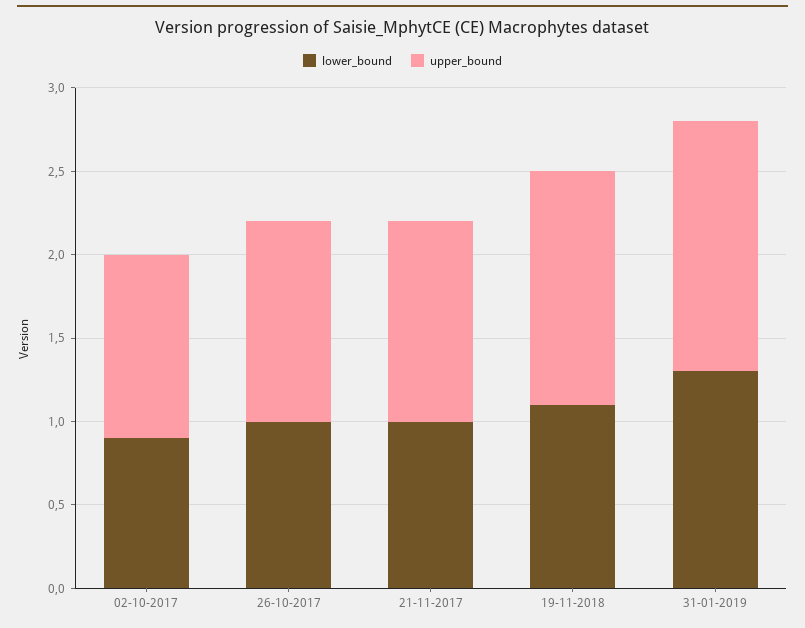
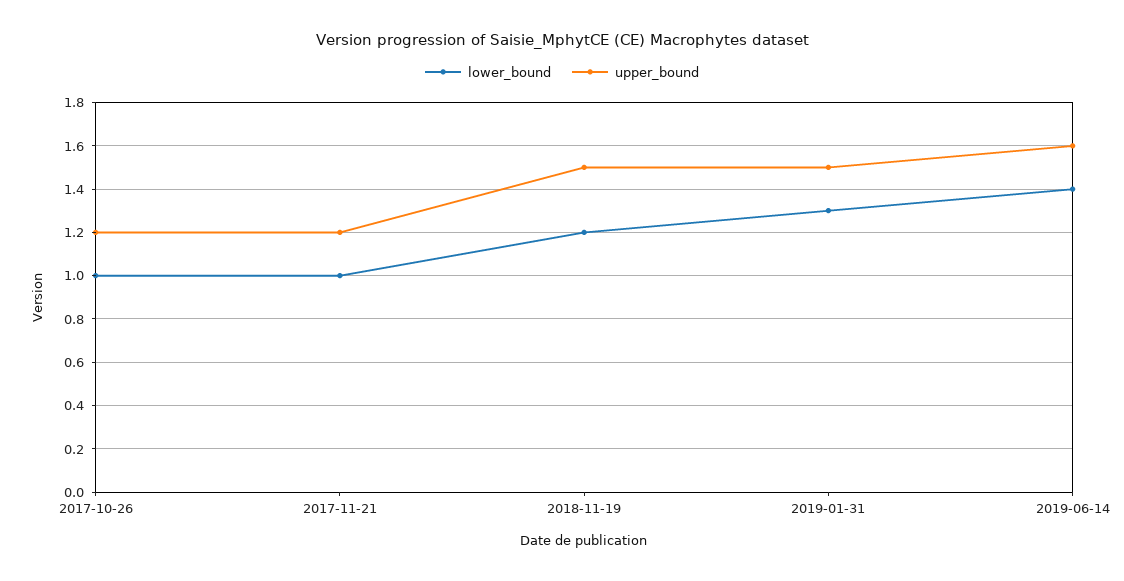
lower_bound, 02-10-2017: 0.9 -> none
upper_bound, 02-10-2017: 1.1 -> none
lower_bound, 19-11-2018: 1.1 -> 1.2
upper_bound, 19-11-2018: 1.4 -> 1.5
lower_bound, 2019-06-14: none -> 1.4
upper_bound, 2019-06-14: none -> 1.6

